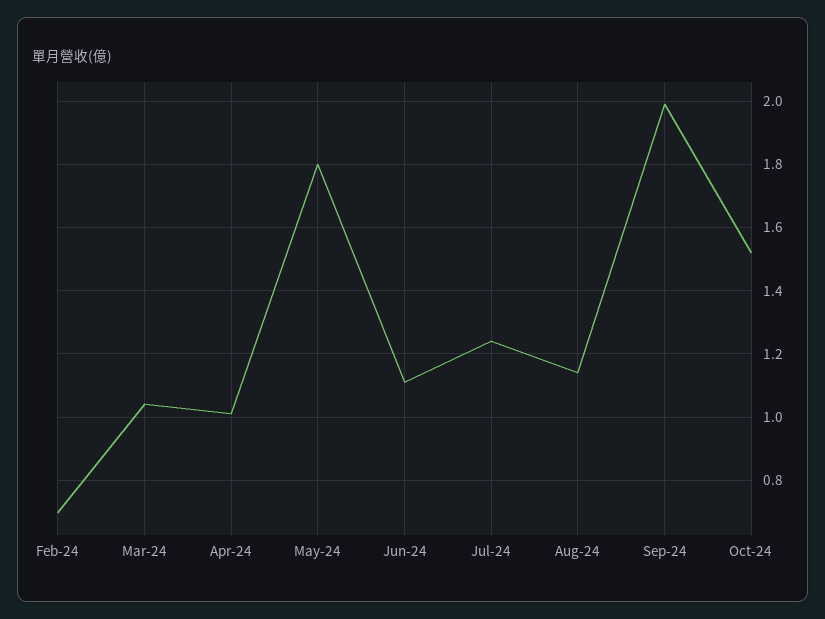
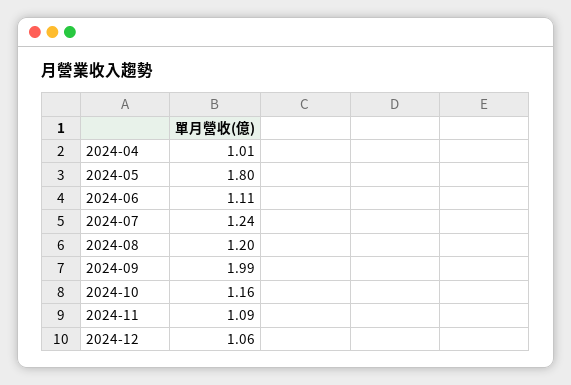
Feb-24: 0.7 -> none
Mar-24: 1.04 -> none
Aug-24: 1.14 -> 1.2
Oct-24: 1.52 -> 1.16
2024-11: none -> 1.09
2024-12: none -> 1.06

